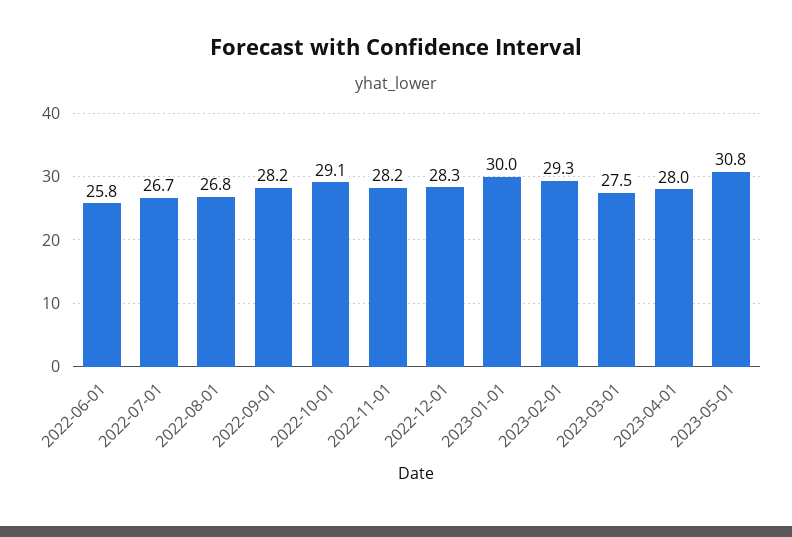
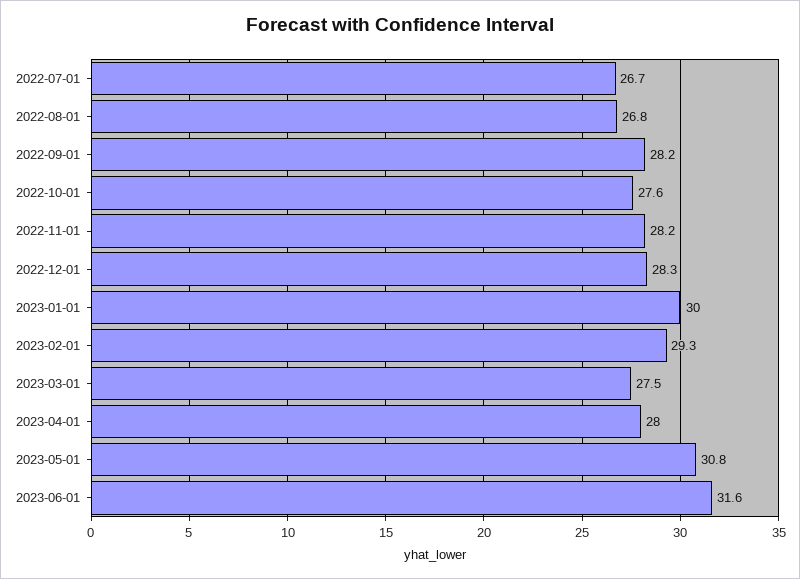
2022-06-01: 25.8 -> none
2022-10-01: 29.1 -> 27.6
2023-06-01: none -> 31.6

